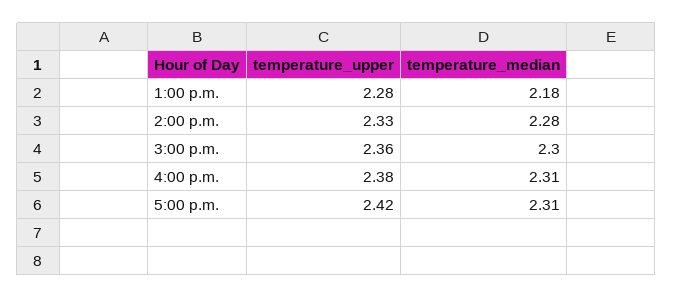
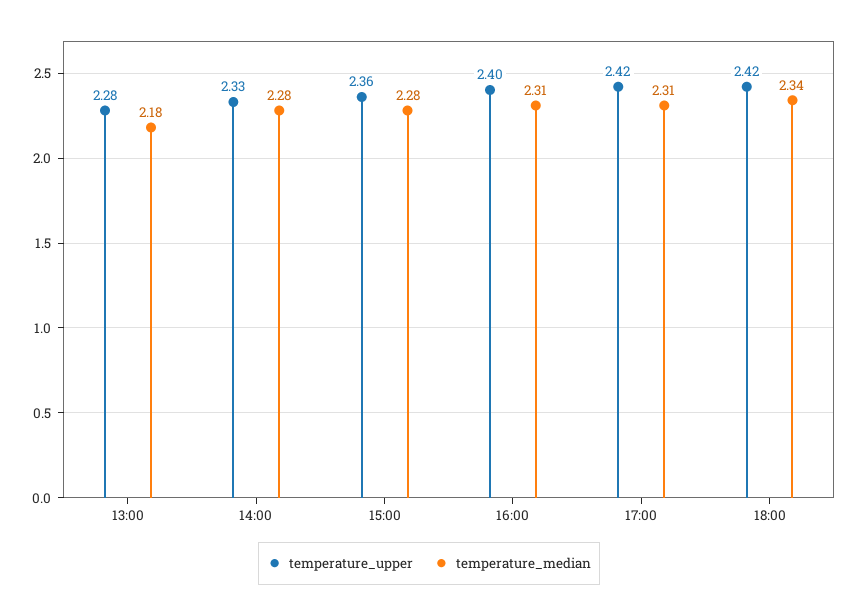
temperature_median, 3:00 p.m.: 2.3 -> 2.28
temperature_upper, 4:00 p.m.: 2.38 -> 2.4
temperature_upper, 18:00: none -> 2.42
temperature_median, 18:00: none -> 2.34

